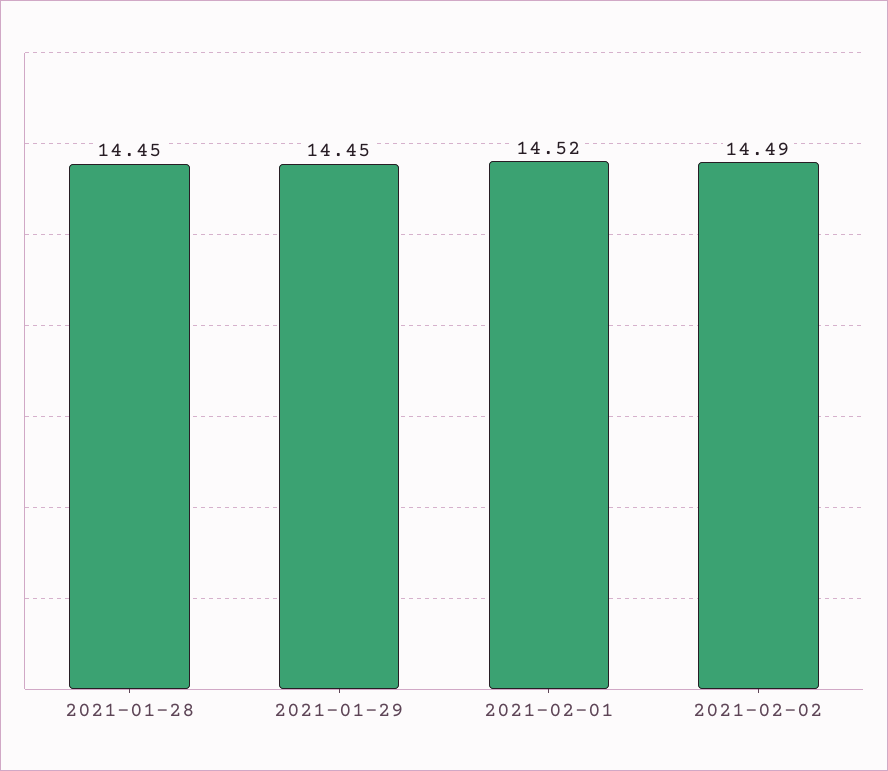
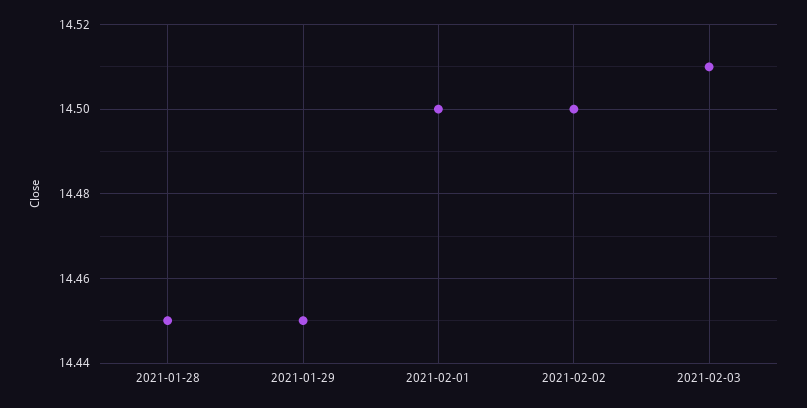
2021-02-01: 14.52 -> 14.5
2021-02-02: 14.49 -> 14.5
2021-02-03: none -> 14.51

